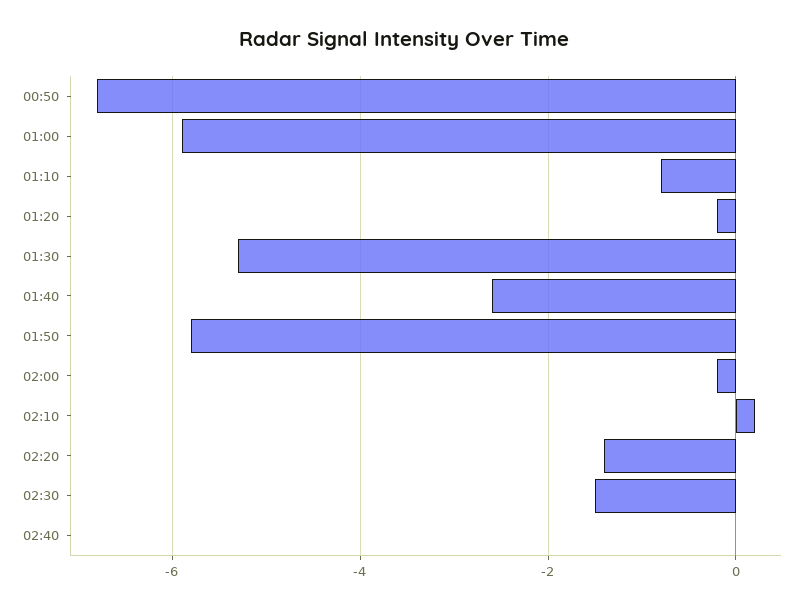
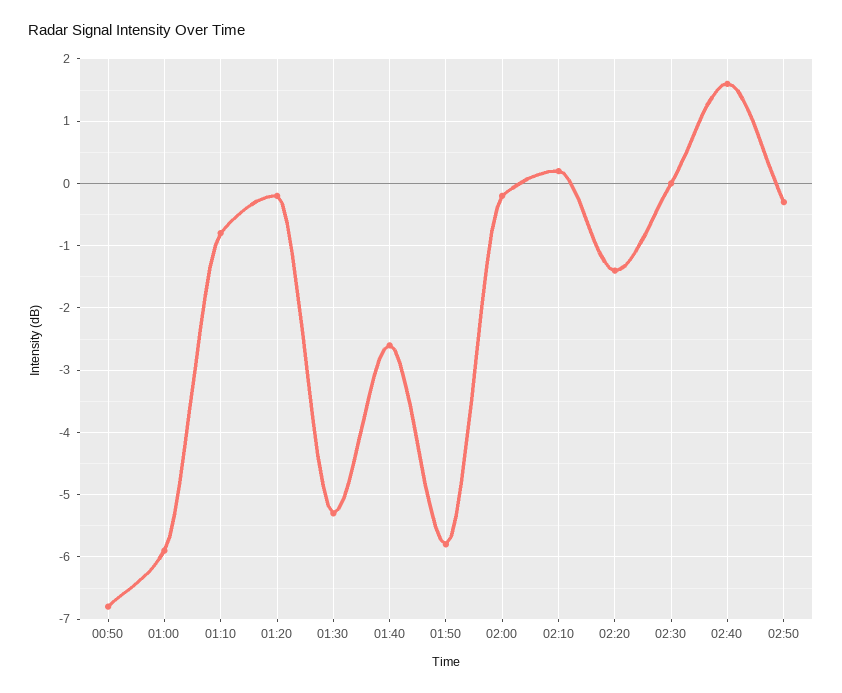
02:30: -1.5 -> 0
02:40: 0 -> 1.6
02:50: none -> -0.3

